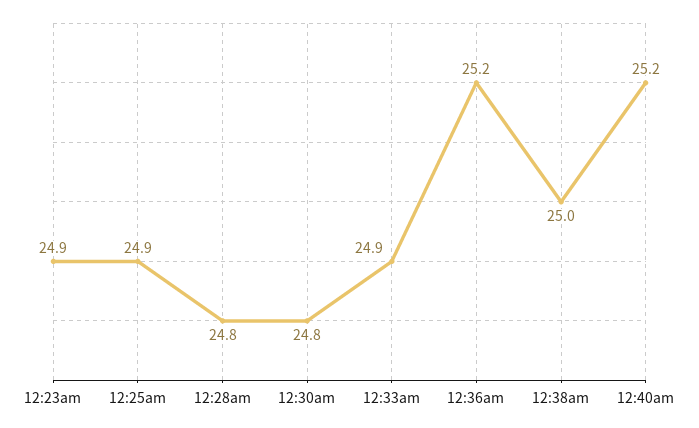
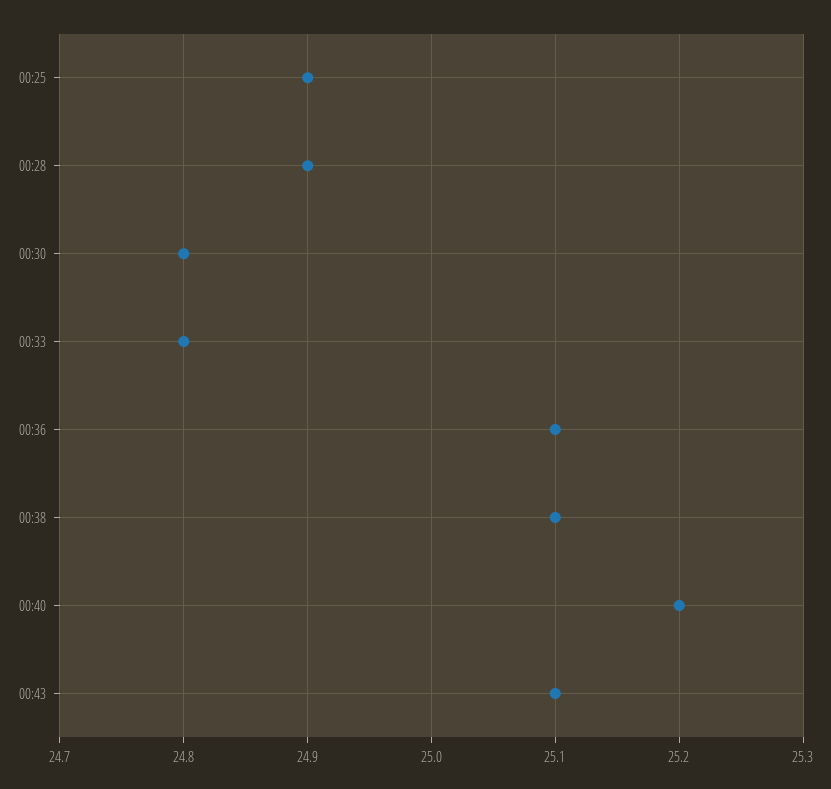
12:23am: 24.9 -> none
12:28am: 24.8 -> 24.9
12:33am: 24.9 -> 24.8
12:36am: 25.2 -> 25.1
12:38am: 25 -> 25.1
00:43: none -> 25.1

